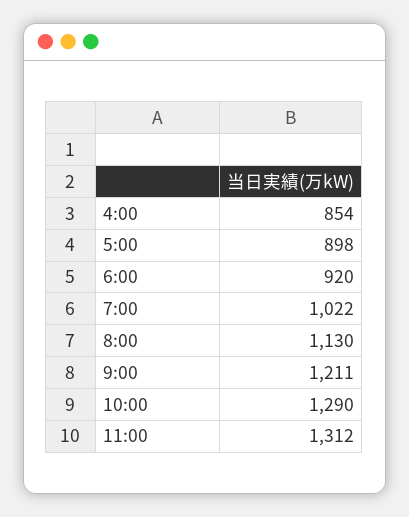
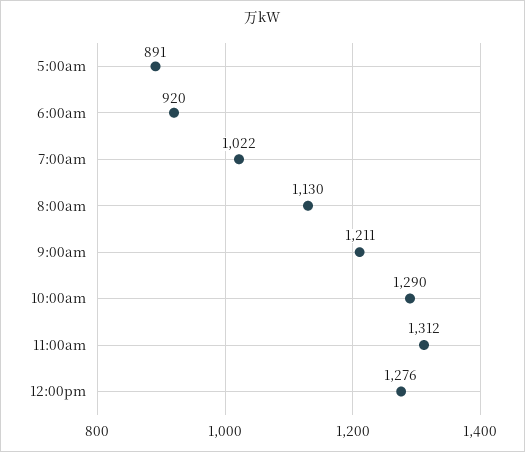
4:00: 854 -> none
5:00: 898 -> 891
12:00pm: none -> 1276

